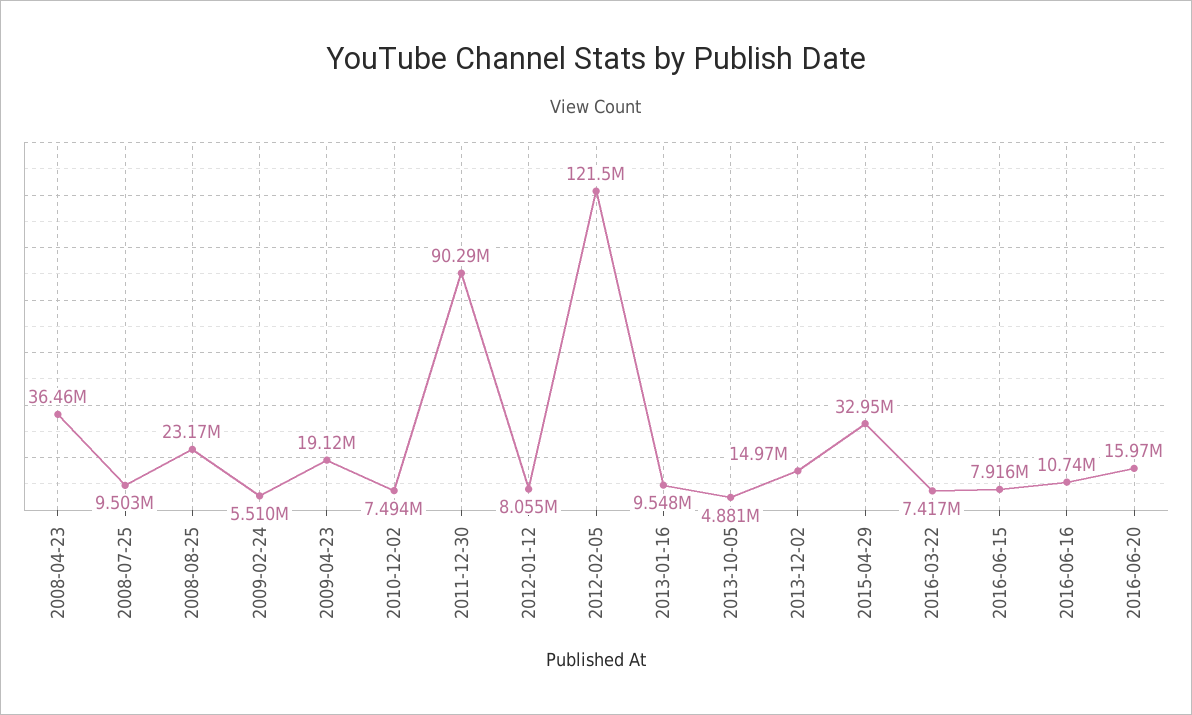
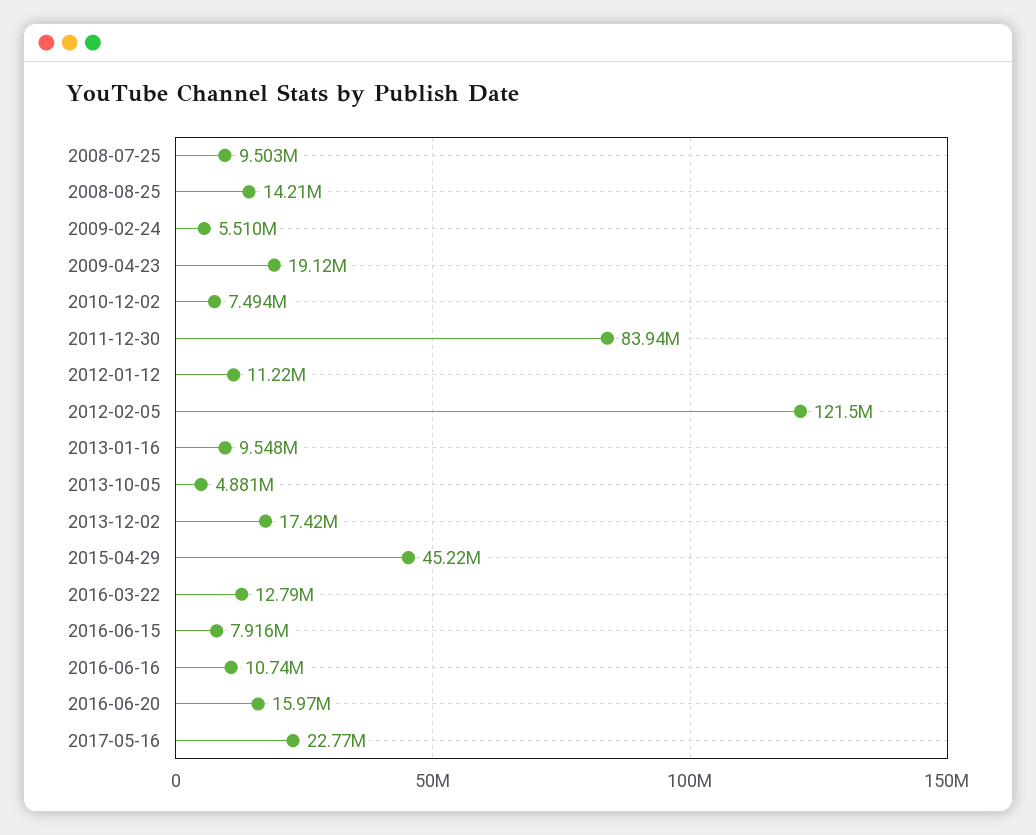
2008-04-23: 36460000 -> none
2008-08-25: 23170000 -> 14210000
2011-12-30: 90290000 -> 83940000
2012-01-12: 8055000 -> 11220000
2013-12-02: 14970000 -> 17420000
2015-04-29: 32950000 -> 45220000
2016-03-22: 7417000 -> 12790000
2017-05-16: none -> 22770000

